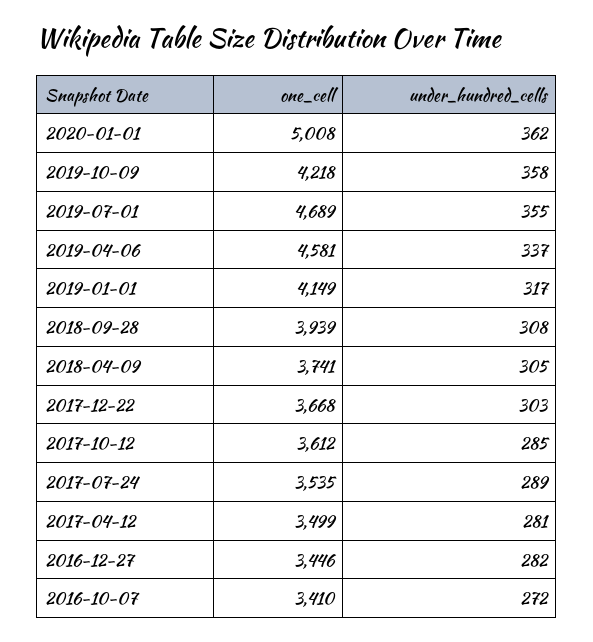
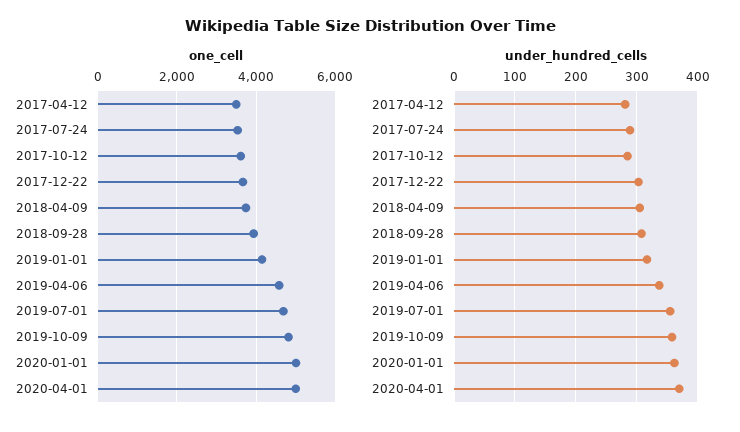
one_cell, 2019-10-09: 4218 -> 4800
one_cell, 2016-12-27: 3446 -> none
under_hundred_cells, 2016-12-27: 282 -> none
one_cell, 2016-10-07: 3410 -> none
under_hundred_cells, 2016-10-07: 272 -> none
one_cell, 2020-04-01: none -> 5000
under_hundred_cells, 2020-04-01: none -> 370

